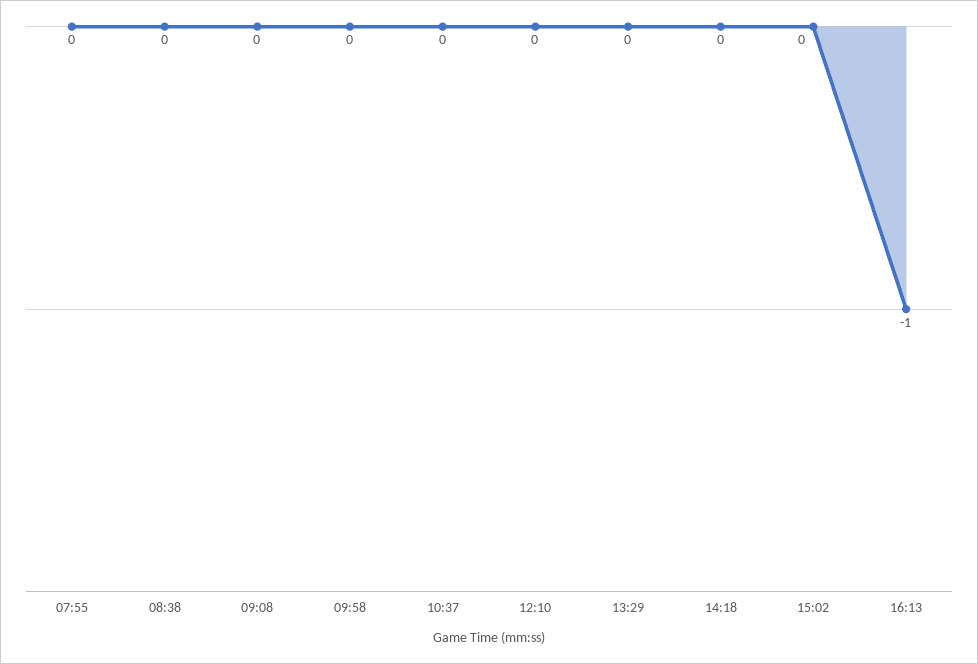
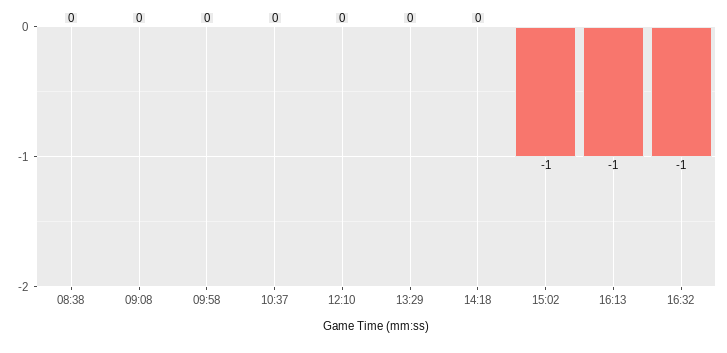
07:55: 0 -> none
15:02: 0 -> -1
16:32: none -> -1

